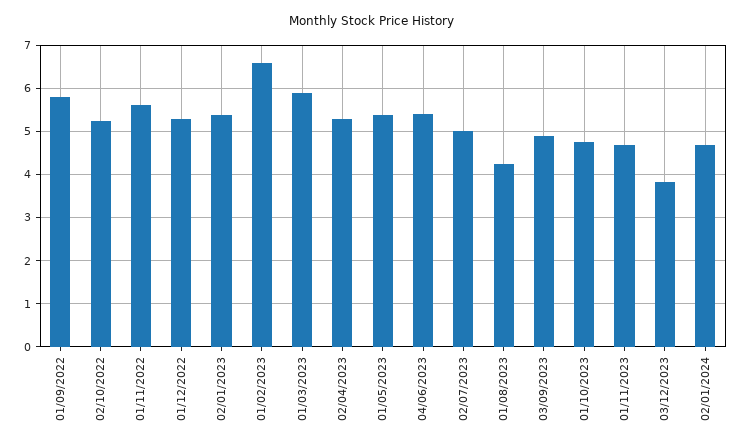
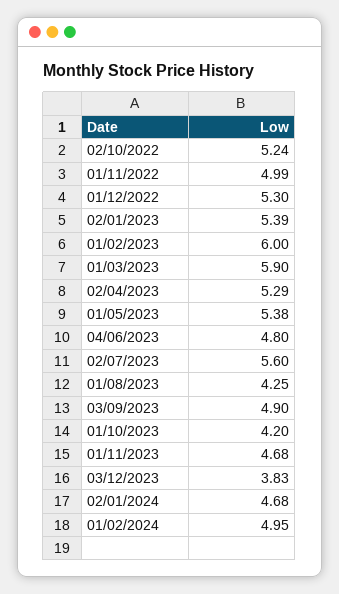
01/09/2022: 5.8 -> none
01/11/2022: 5.6 -> 4.99
01/02/2023: 6.6 -> 6
04/06/2023: 5.4 -> 4.8
02/07/2023: 5 -> 5.6
01/10/2023: 4.8 -> 4.2
01/02/2024: none -> 4.95

